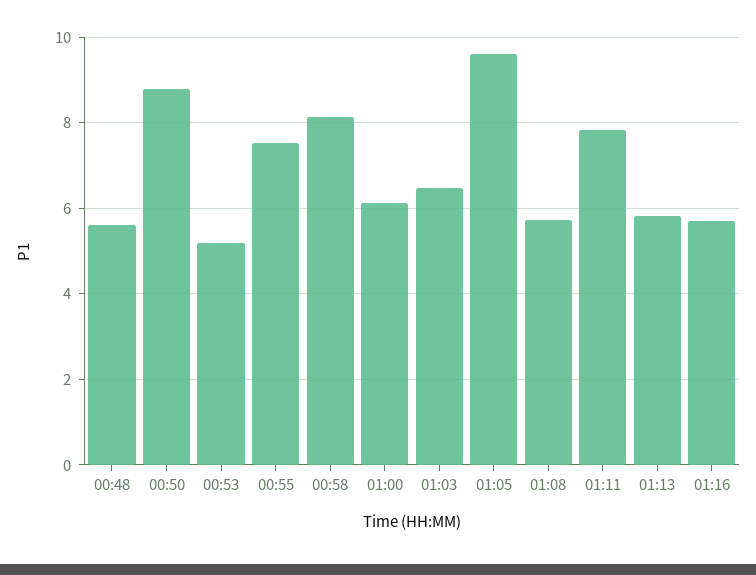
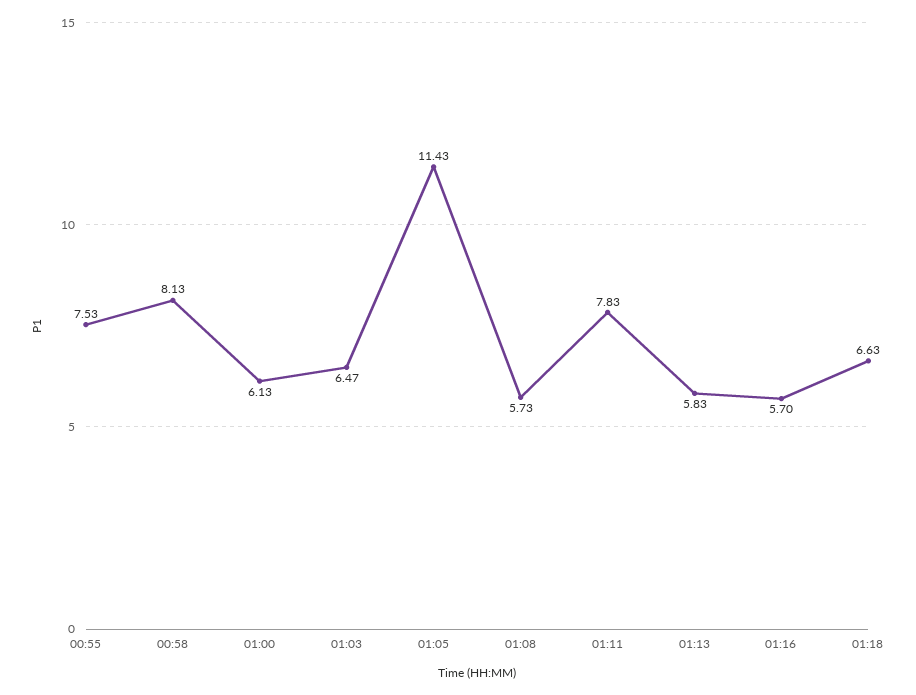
00:48: 5.6 -> none
00:50: 8.8 -> none
00:53: 5.2 -> none
01:05: 9.6 -> 11.43
01:18: none -> 6.63

